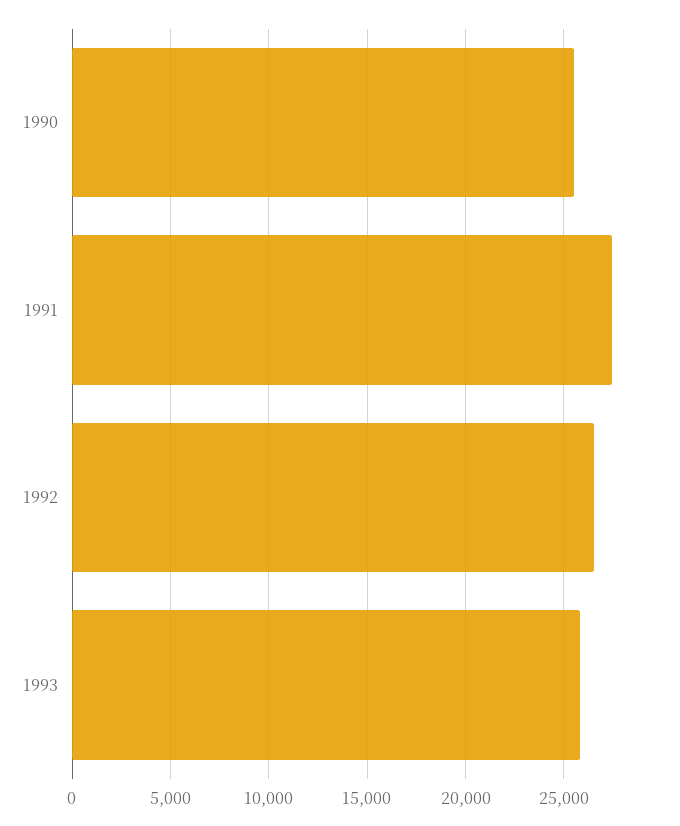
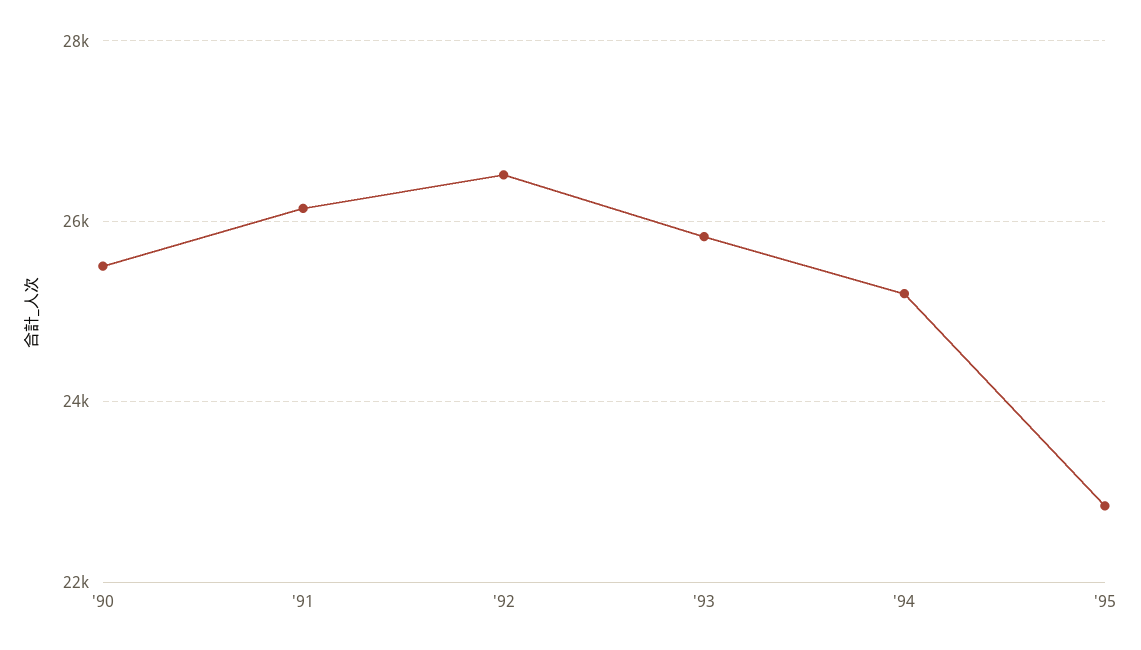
1991: 27500 -> 26200
'94: none -> 25200
'95: none -> 22800

